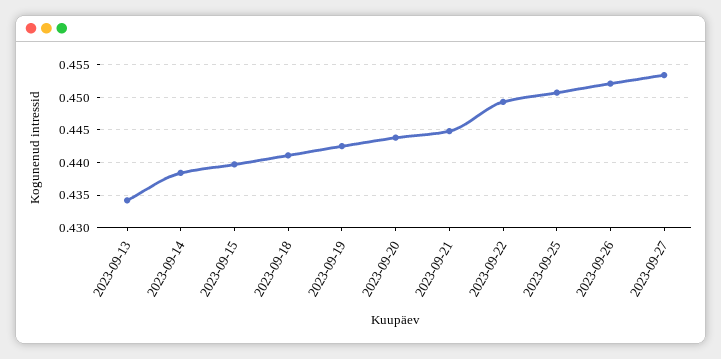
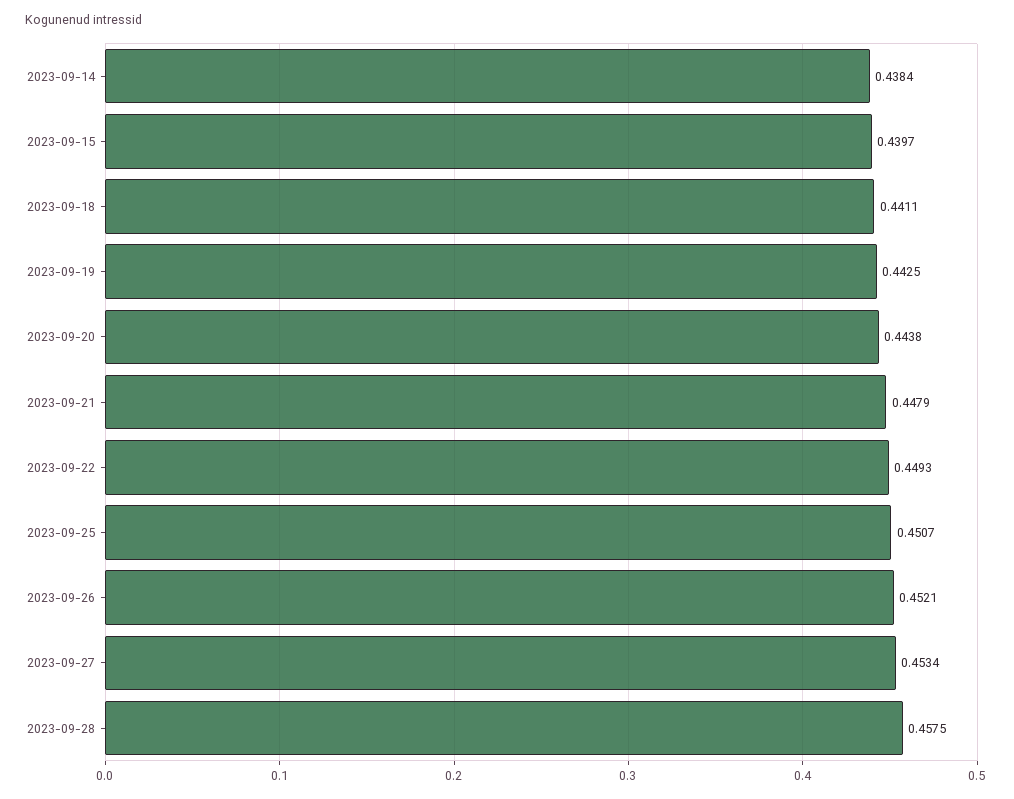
2023-09-13: 0.434 -> none
2023-09-21: 0.445 -> 0.4479
2023-09-28: none -> 0.4575

